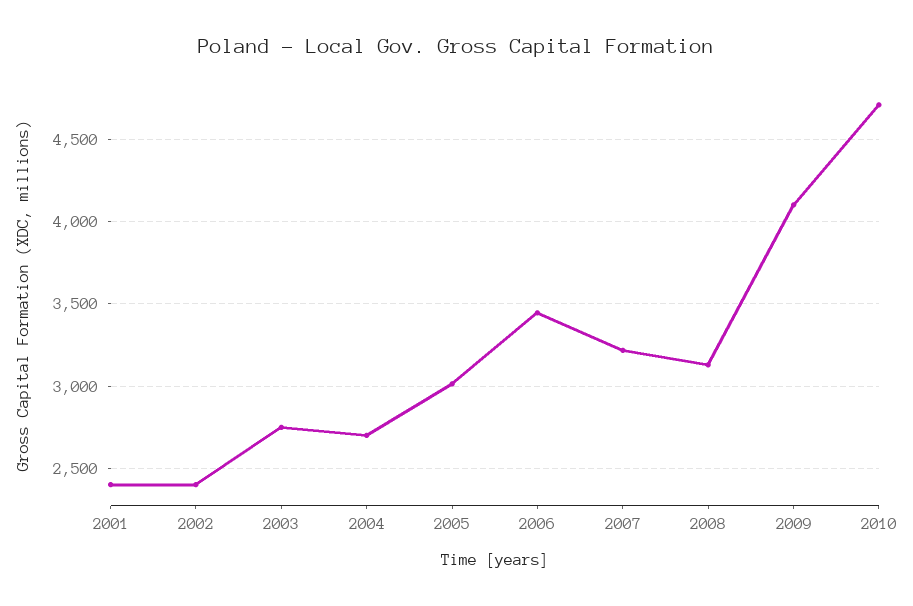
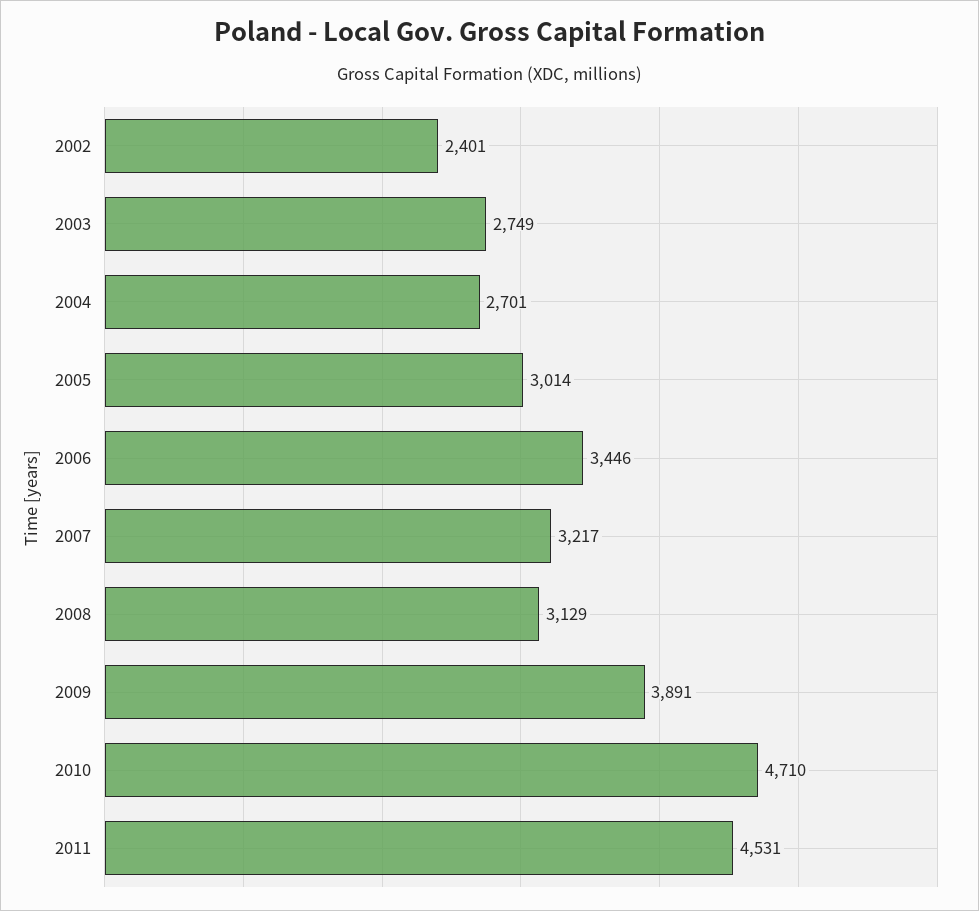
2001: 2400 -> none
2009: 4100 -> 3891
2011: none -> 4531

